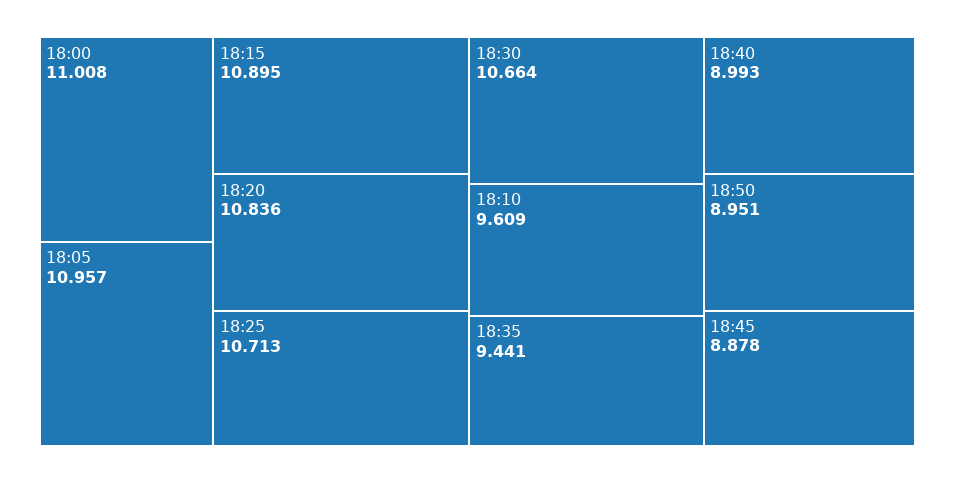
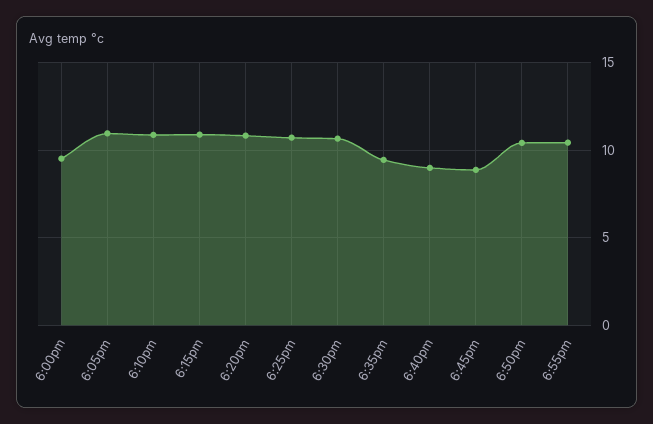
18:00: 11.008 -> 9.5
18:10: 9.609 -> 11
18:50: 8.951 -> 10.5
6:55pm: none -> 10.5

